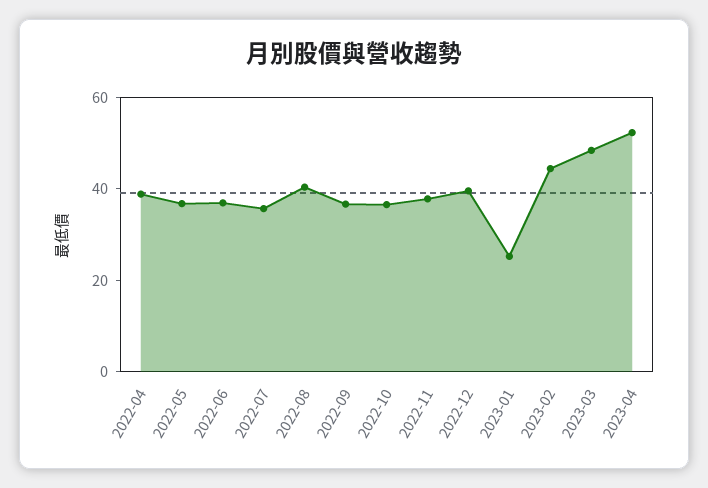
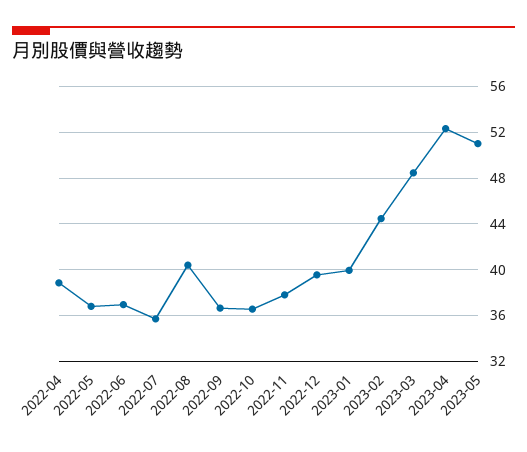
2023-01: 25 -> 40
2023-05: none -> 51

